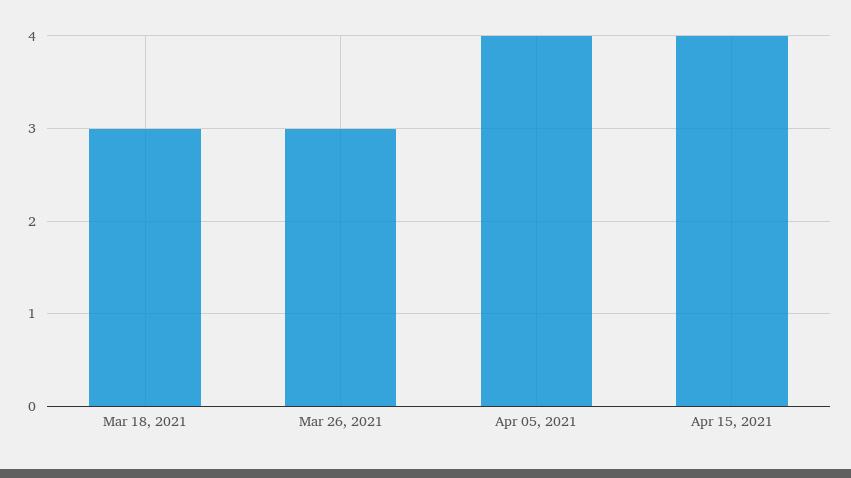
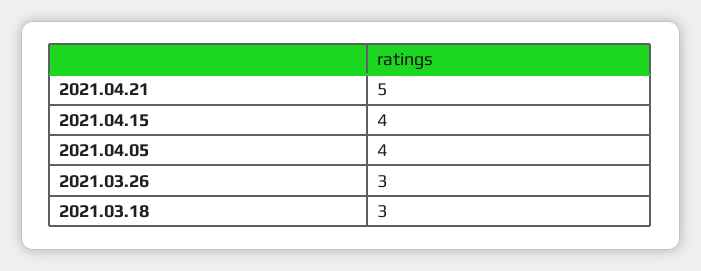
2021.04.21: none -> 5

